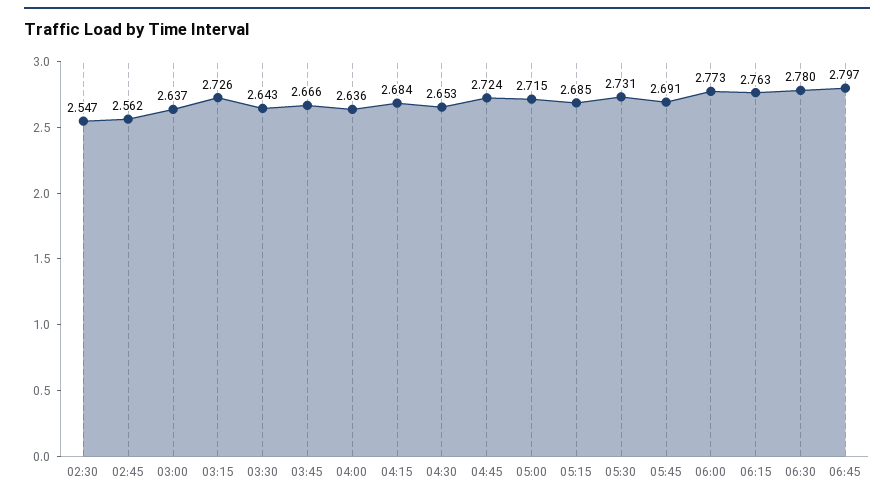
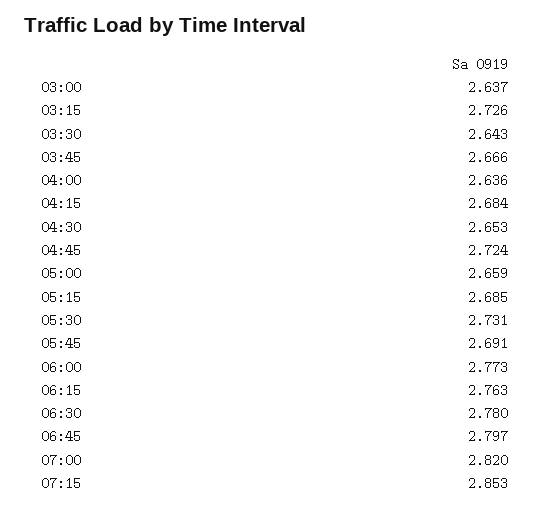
02:30: 2.547 -> none
02:45: 2.562 -> none
05:00: 2.715 -> 2.659
07:00: none -> 2.82
07:15: none -> 2.853

